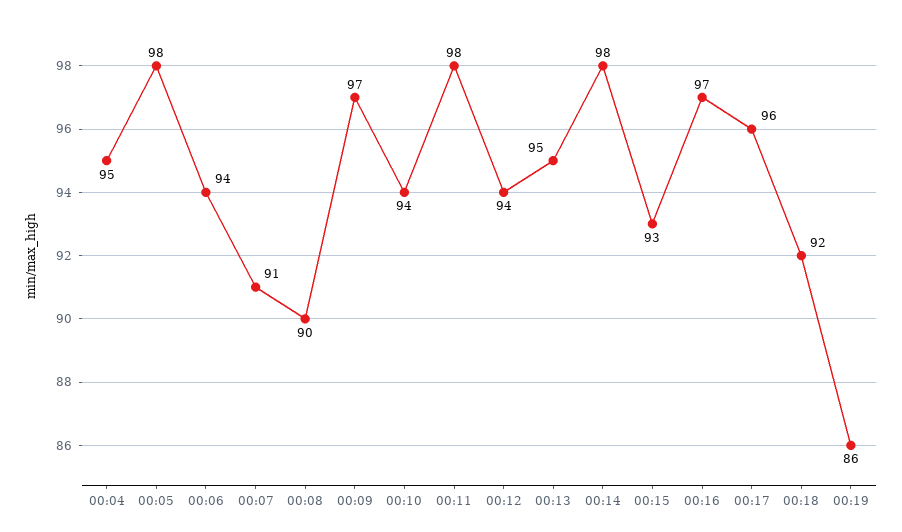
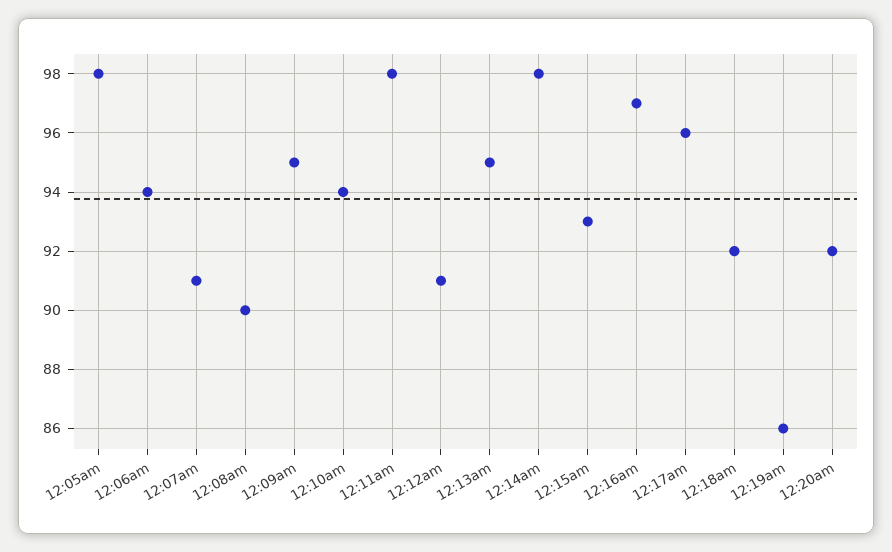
00:04: 95 -> none
00:09: 97 -> 95
00:12: 94 -> 91
12:20am: none -> 92

